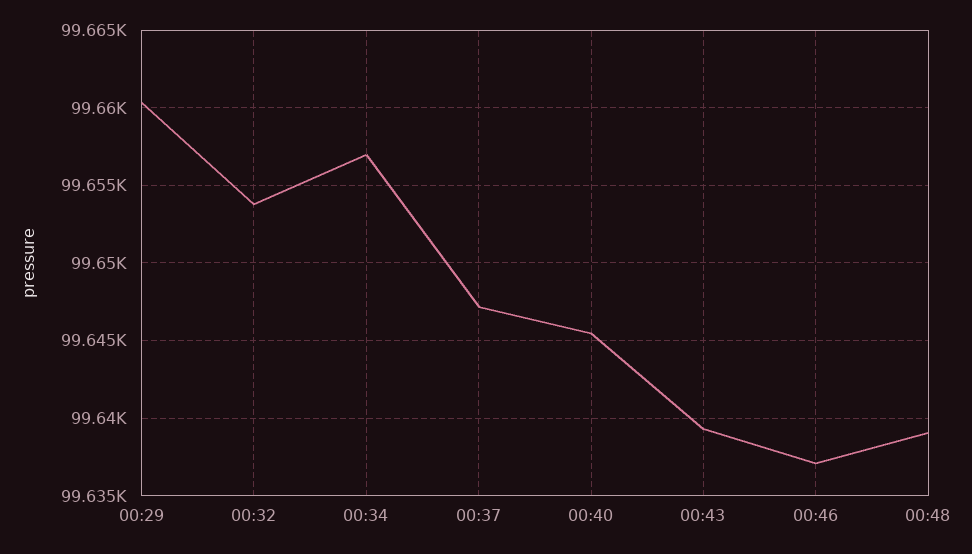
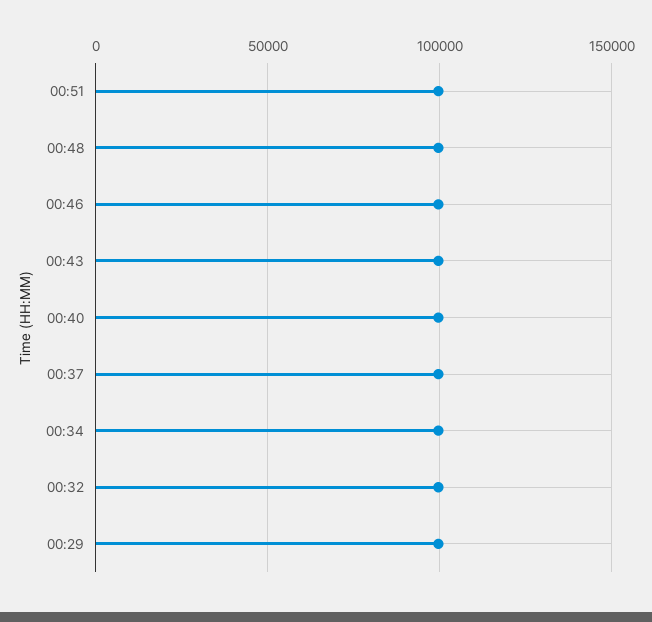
00:51: none -> 100000

